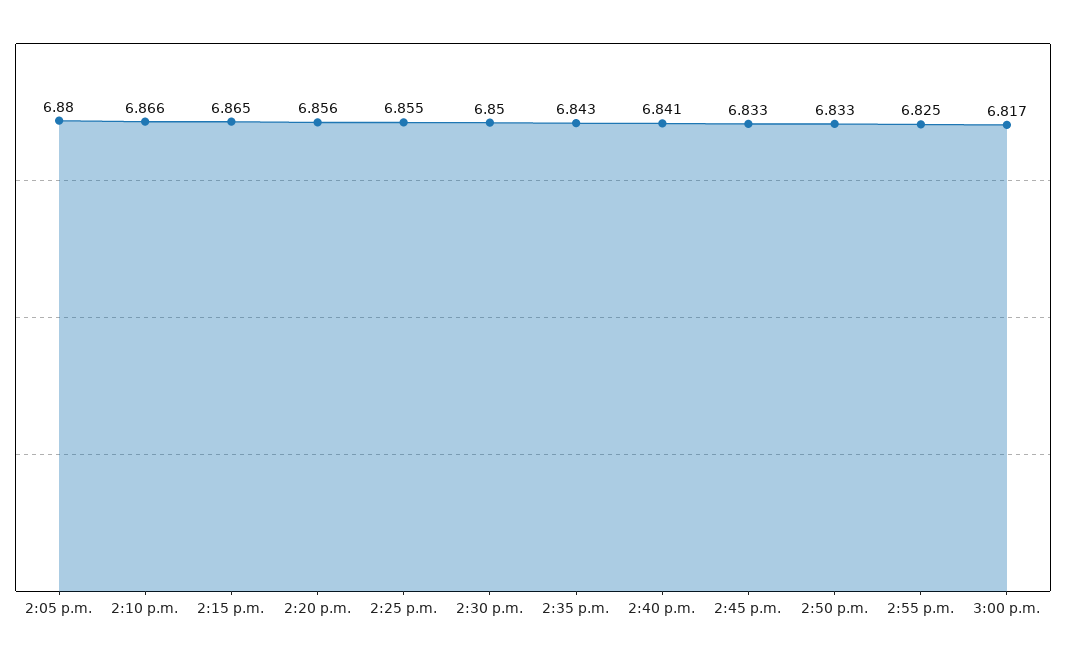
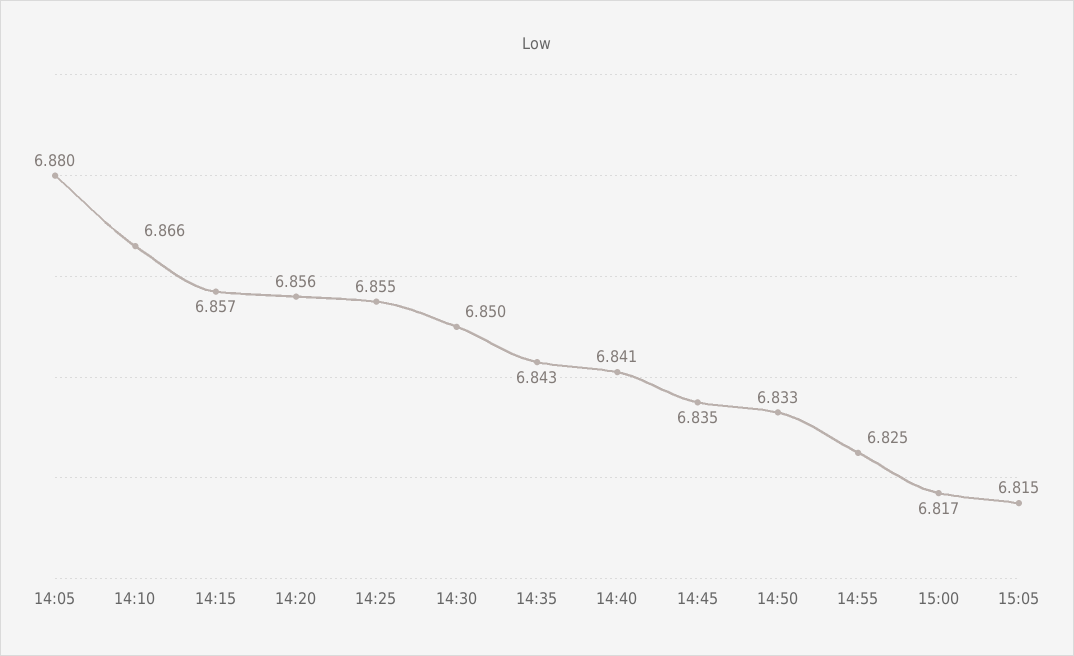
2:15 p.m.: 6.865 -> 6.857
2:45 p.m.: 6.833 -> 6.835
15:05: none -> 6.815

